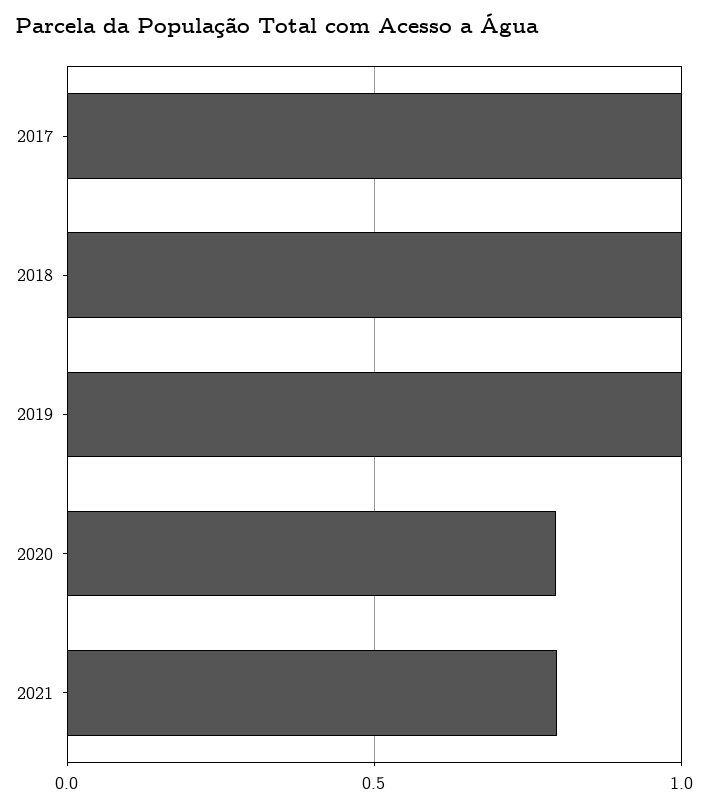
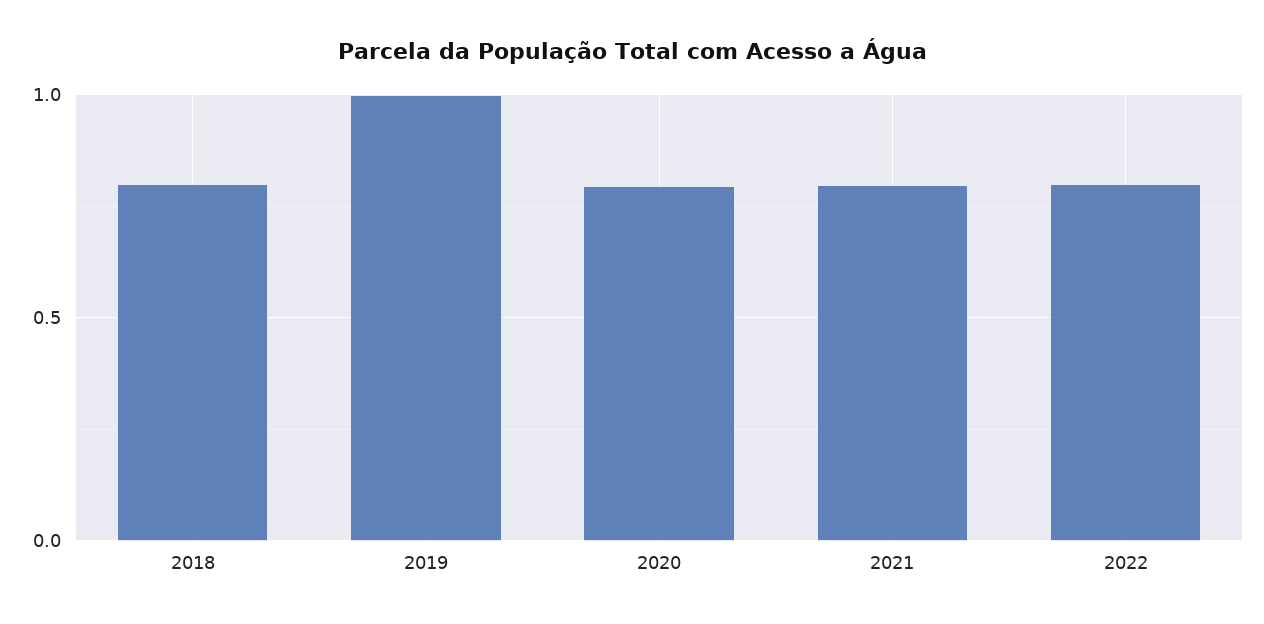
2017: 1 -> none
2018: 1 -> 0.8
2022: none -> 0.8

